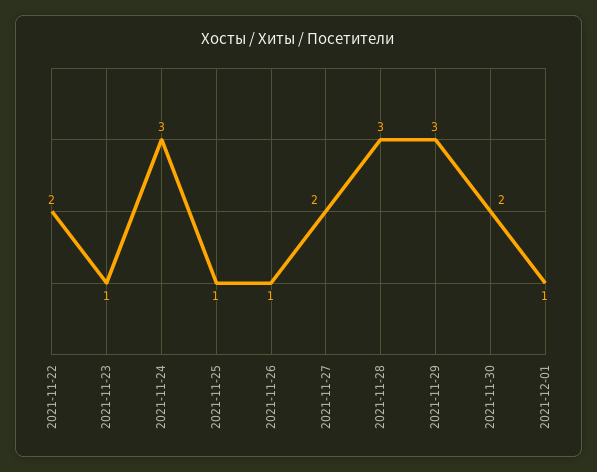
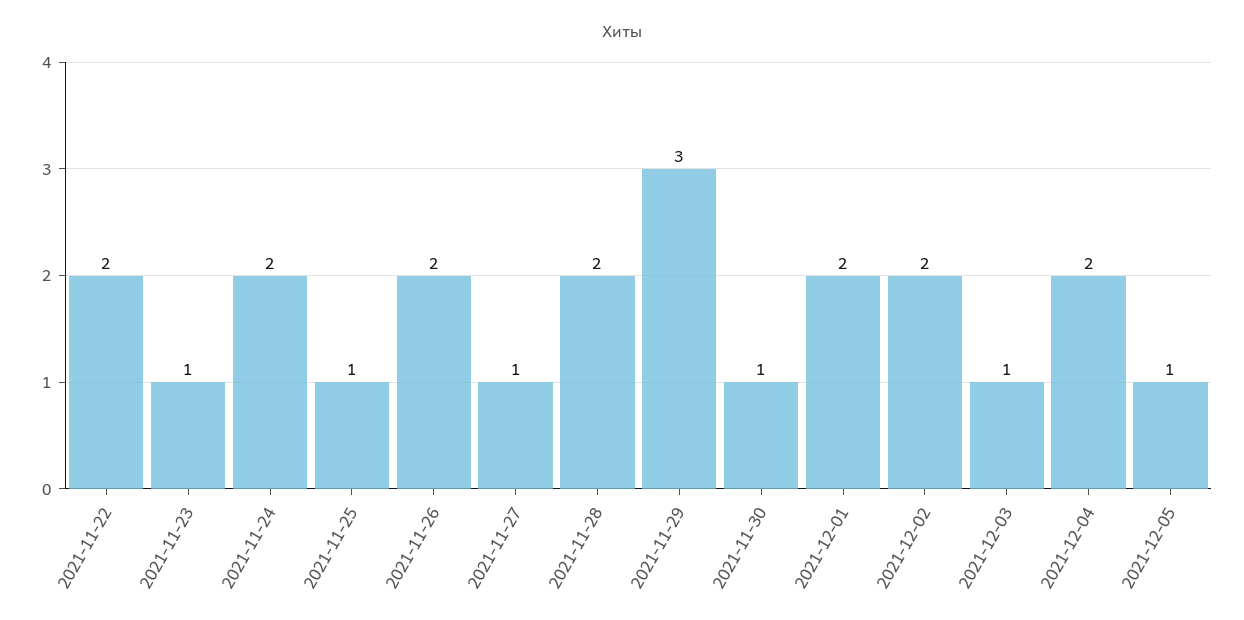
2021-11-24: 3 -> 2
2021-11-26: 1 -> 2
2021-11-27: 2 -> 1
2021-11-28: 3 -> 2
2021-11-30: 2 -> 1
2021-12-01: 1 -> 2
2021-12-02: none -> 2
2021-12-03: none -> 1
2021-12-04: none -> 2
2021-12-05: none -> 1

